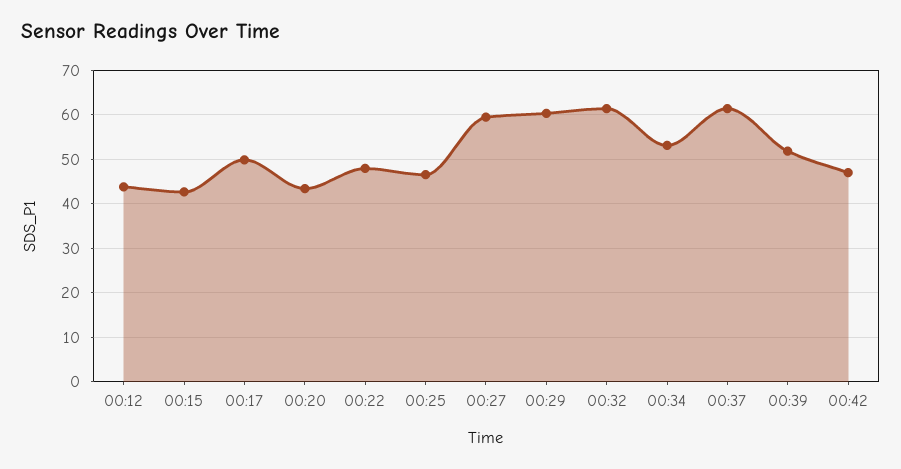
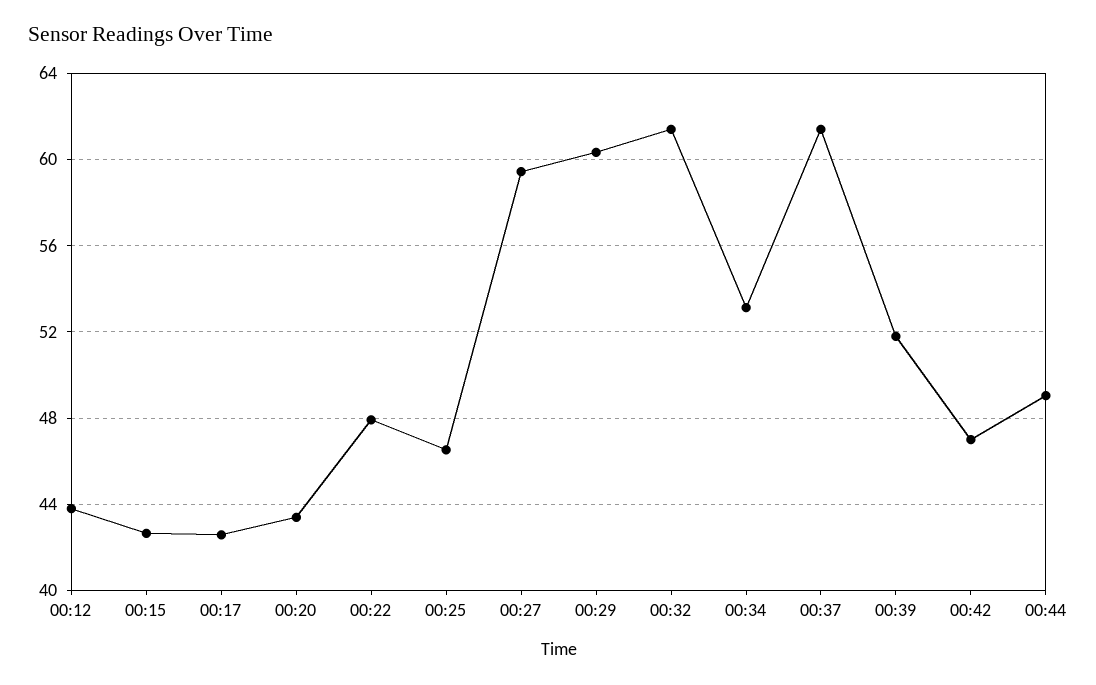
00:17: 50 -> 42.5
00:44: none -> 49

